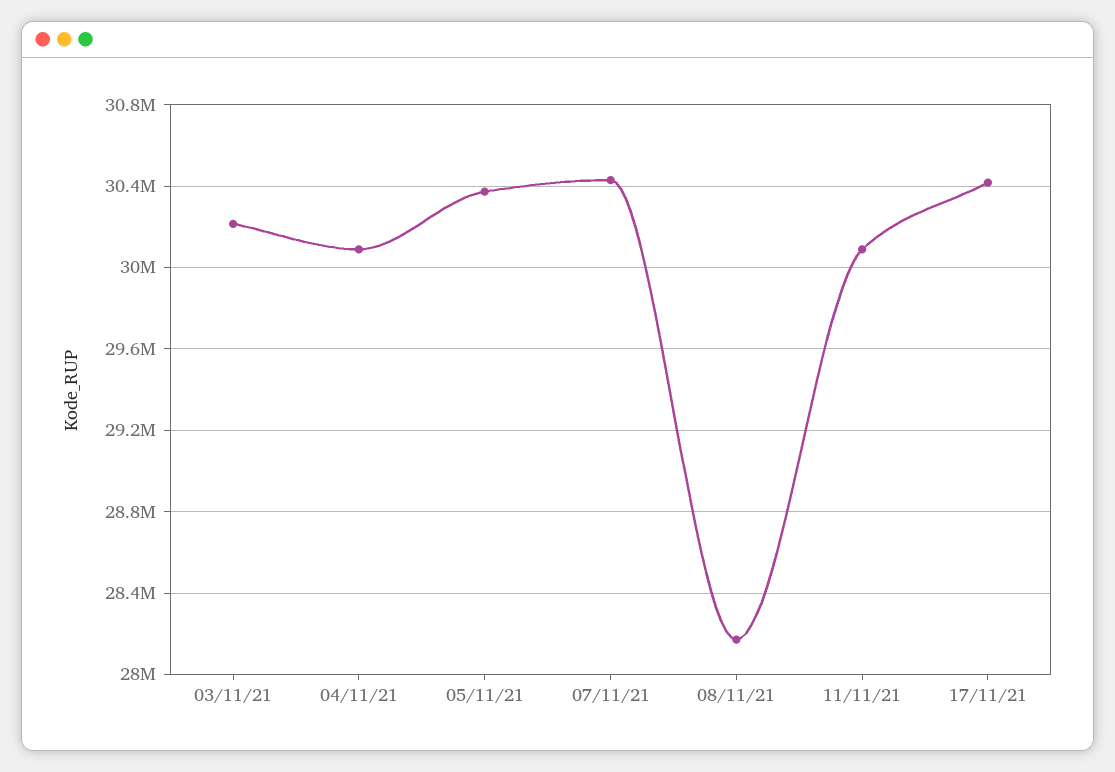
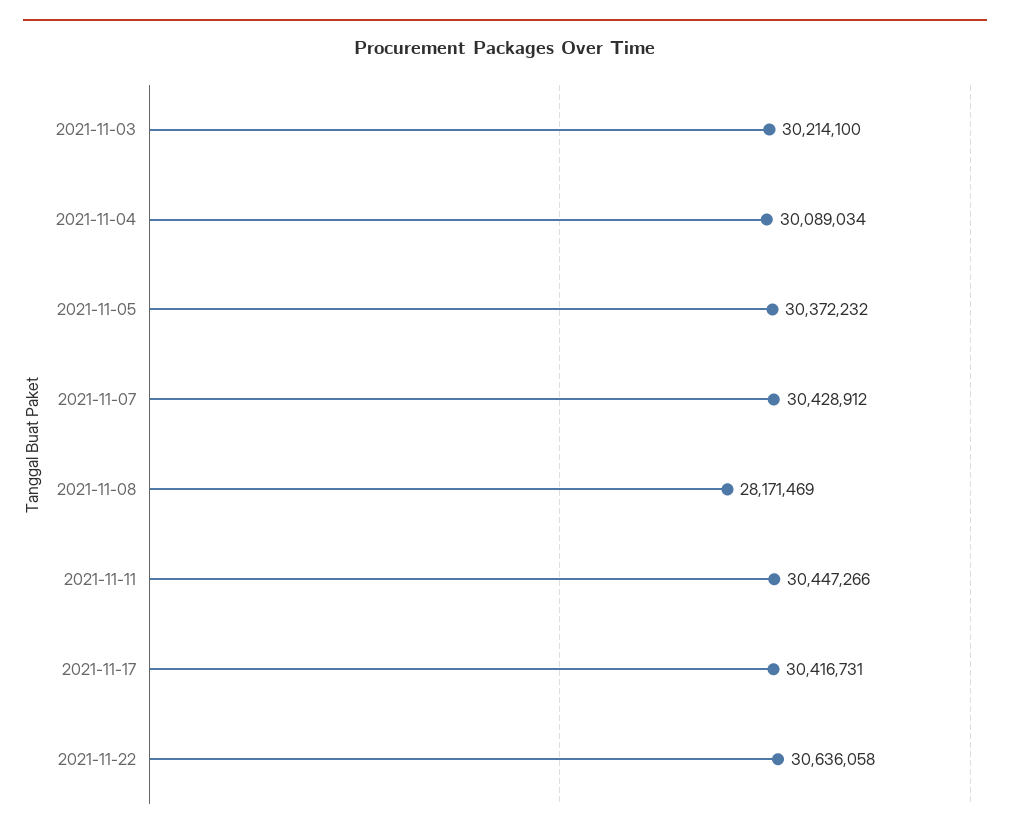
11/11/21: 30100000 -> 30447266
2021-11-22: none -> 30636058

